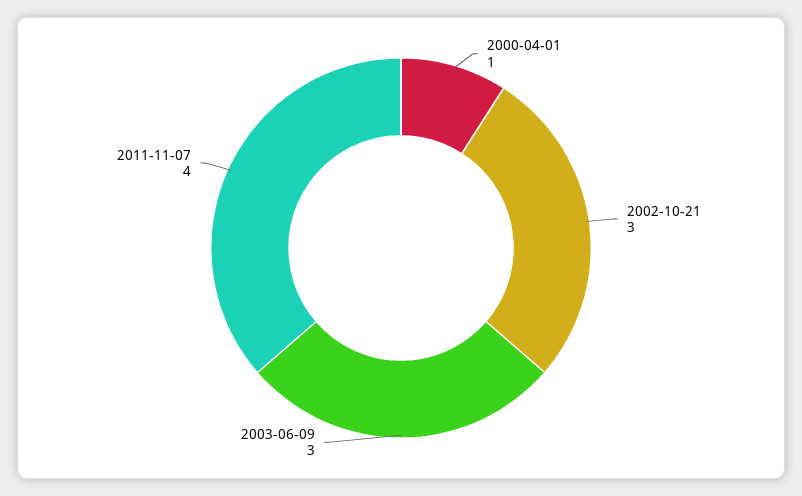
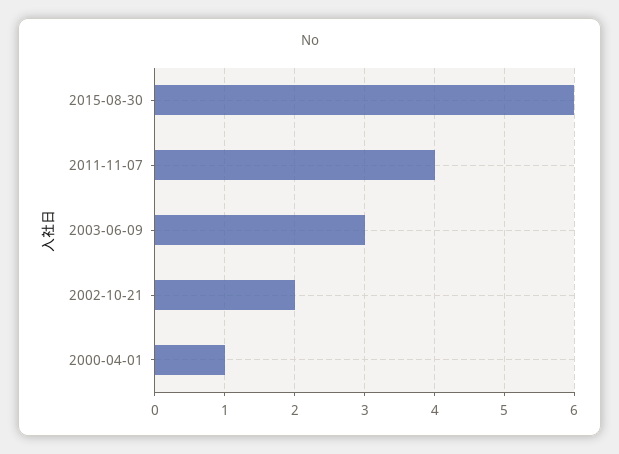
2002-10-21: 3 -> 2
2015-08-30: none -> 6

